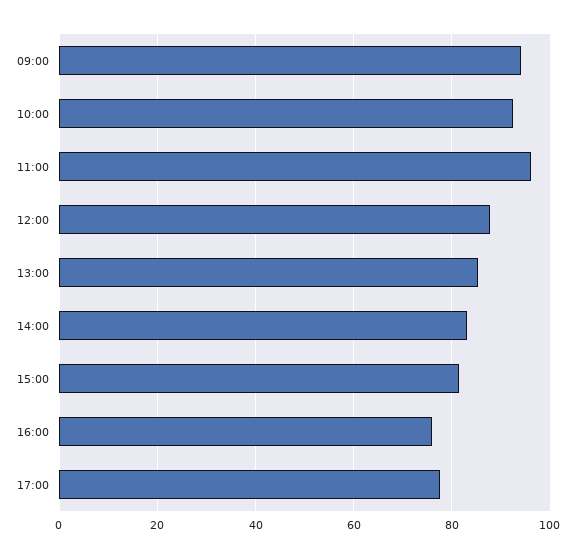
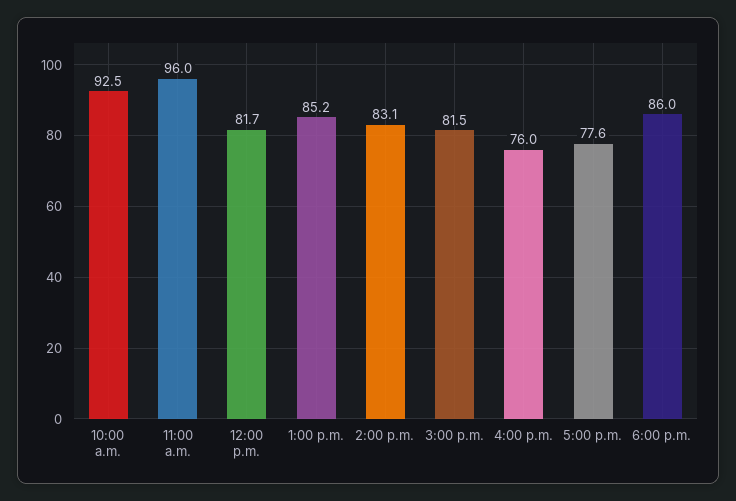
09:00: 94 -> none
12:00: 88 -> 81.7
6:00 p.m.: none -> 86

